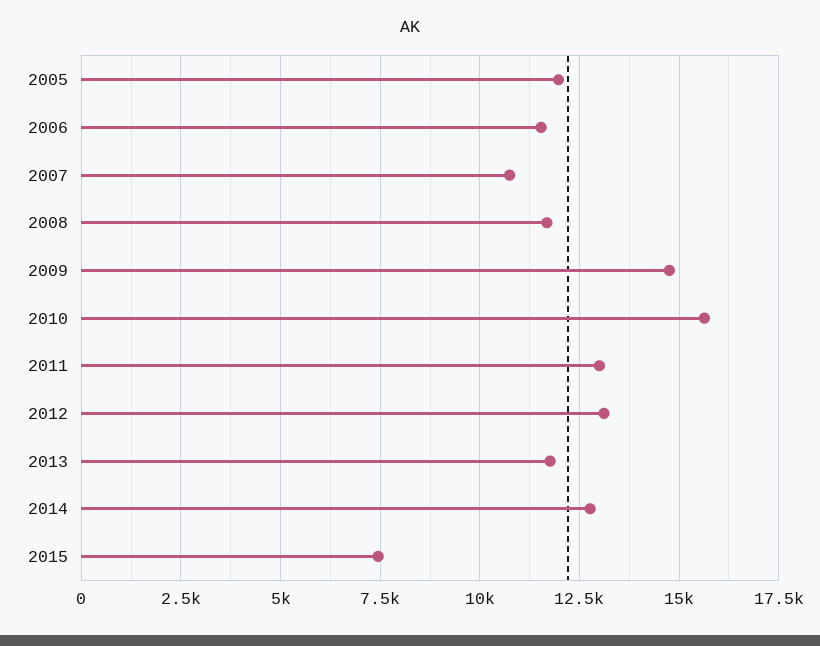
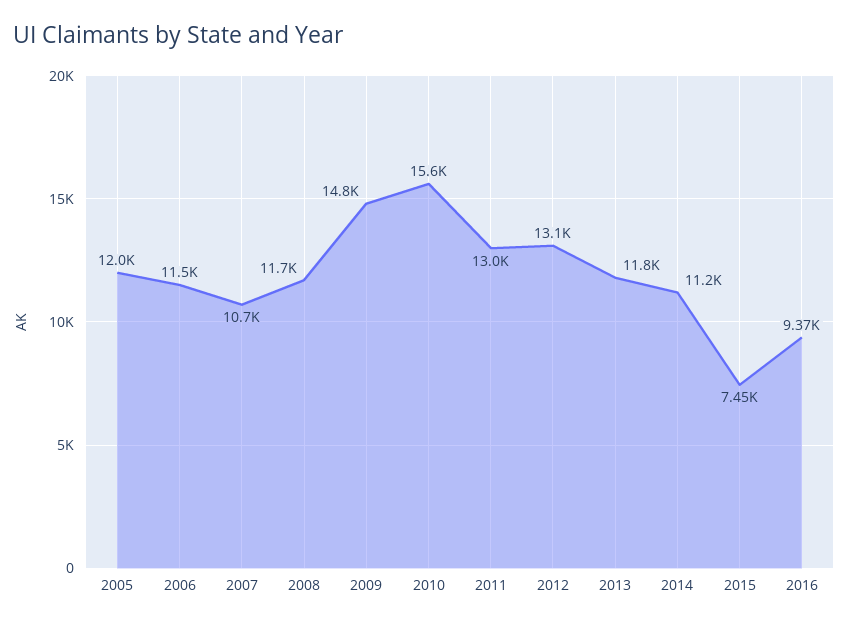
2014: 12750 -> 11200
2016: none -> 9370

